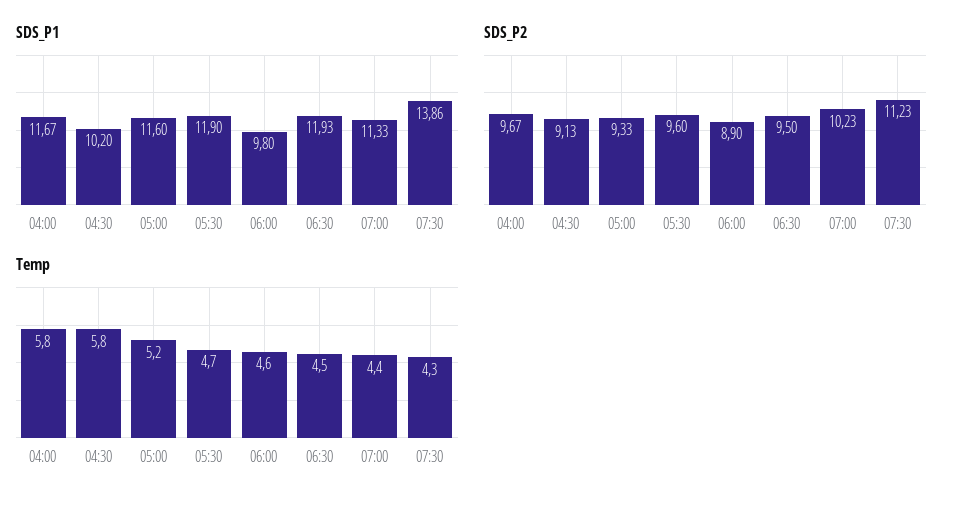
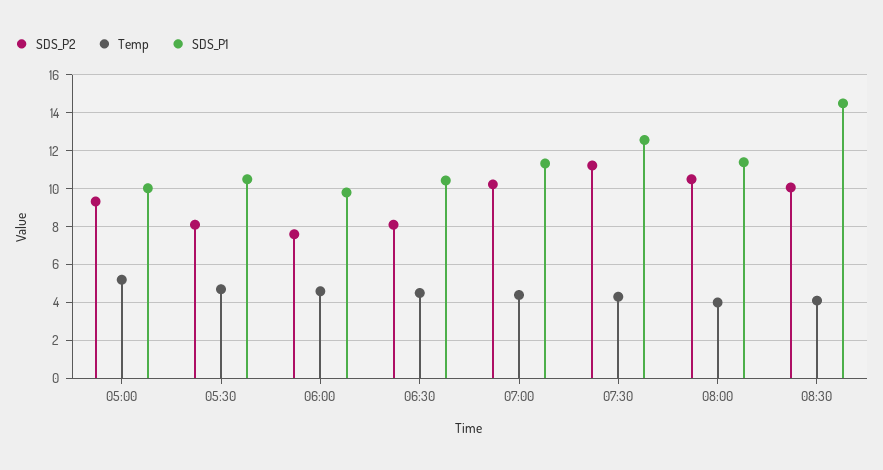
SDS_P1, 04:00: 11.67 -> none
SDS_P1, 04:30: 10.2 -> none
SDS_P1, 05:00: 11.6 -> 10
SDS_P1, 05:30: 11.9 -> 10.5
SDS_P1, 06:30: 11.93 -> 10.5
SDS_P1, 07:30: 13.86 -> 12.5
SDS_P2, 04:00: 9.67 -> none
SDS_P2, 04:30: 9.13 -> none
SDS_P2, 05:30: 9.6 -> 8
SDS_P2, 06:00: 8.9 -> 7.5
SDS_P2, 06:30: 9.5 -> 8
Temp, 04:00: 5.8 -> none
Temp, 04:30: 5.8 -> none
SDS_P2, 08:00: none -> 10.5
Temp, 08:00: none -> 4
SDS_P1, 08:00: none -> 11.5
SDS_P2, 08:30: none -> 10
Temp, 08:30: none -> 4
SDS_P1, 08:30: none -> 14.5

